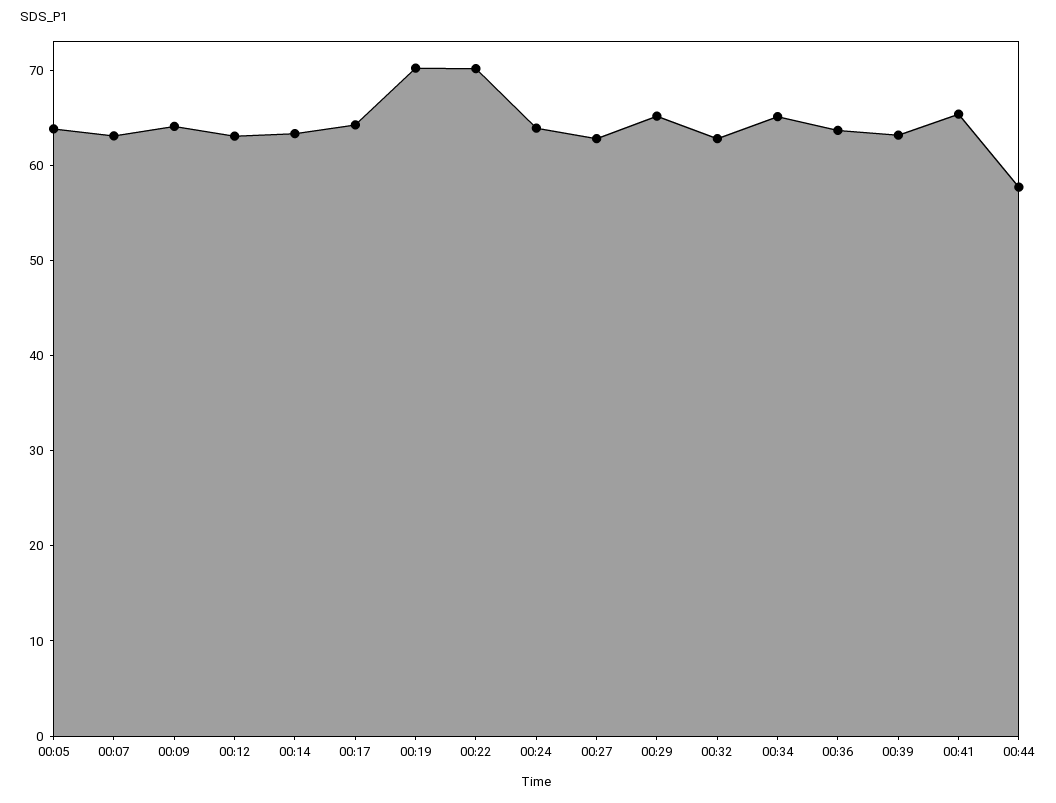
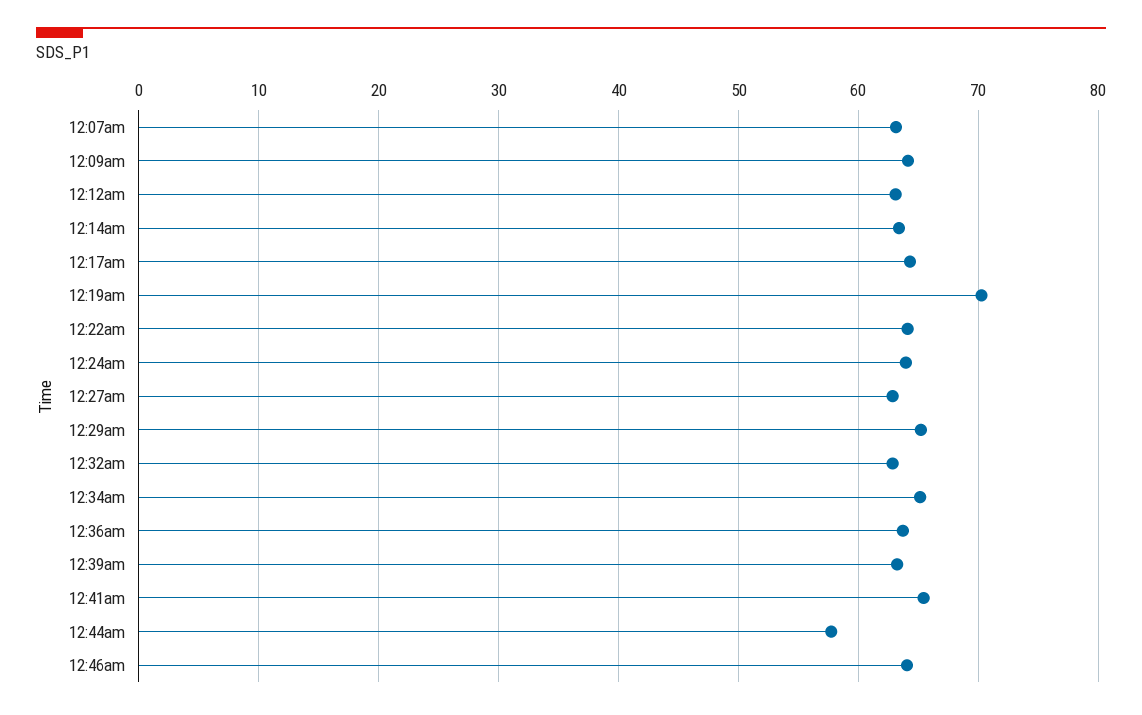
00:05: 64 -> none
00:22: 70 -> 64
12:46am: none -> 64

